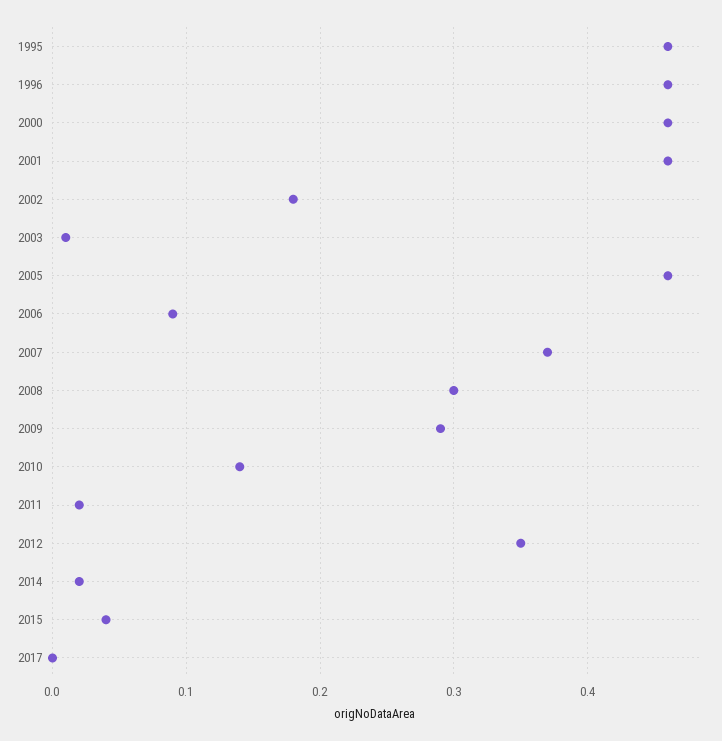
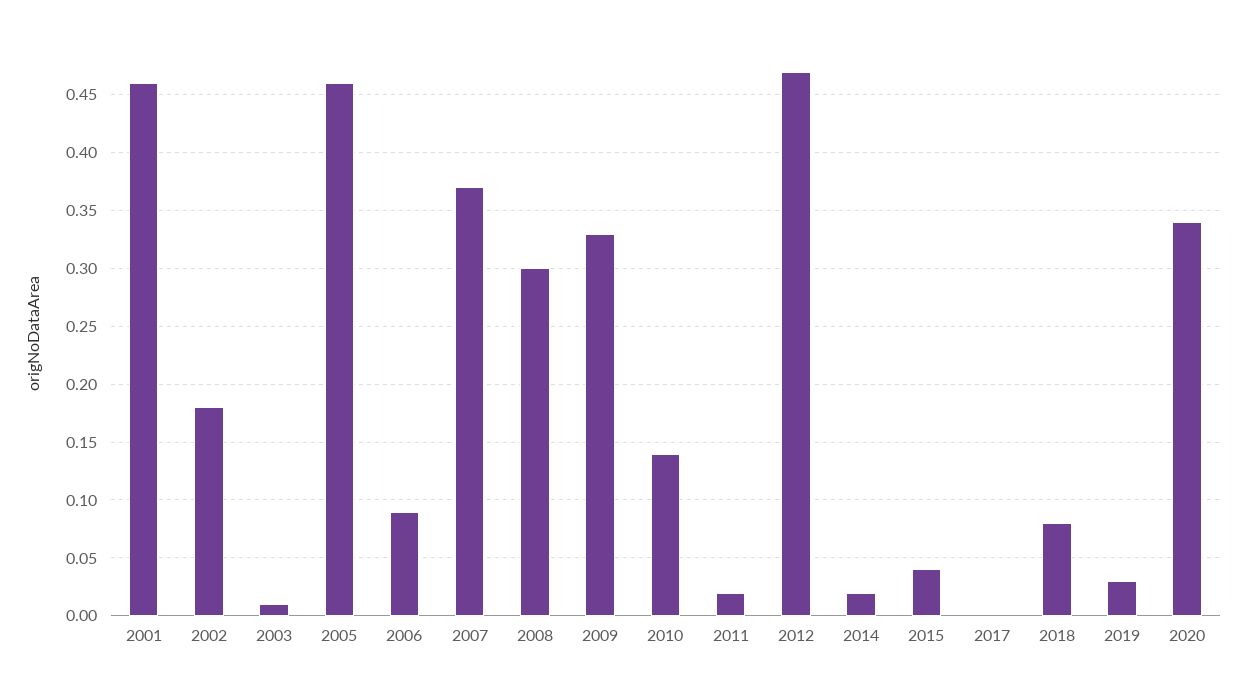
1995: 0.46 -> none
1996: 0.46 -> none
2000: 0.46 -> none
2009: 0.29 -> 0.33
2012: 0.35 -> 0.47
2018: none -> 0.08
2019: none -> 0.03
2020: none -> 0.34

